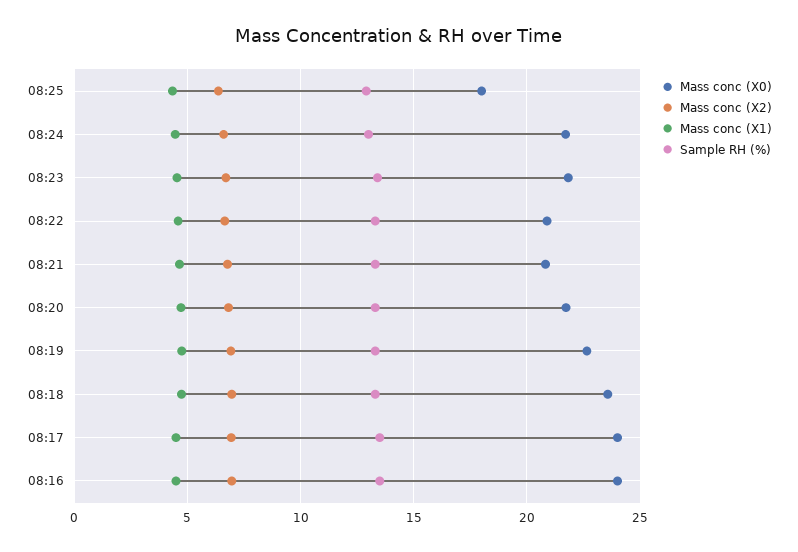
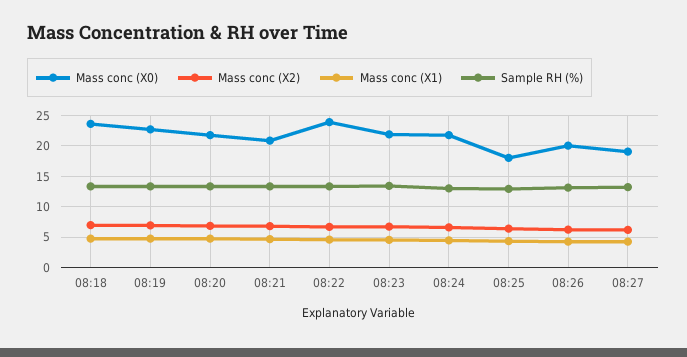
Mass conc (X0), 08:22: 21 -> 24
Mass conc (X0), 08:17: 24 -> none
Mass conc (X2), 08:17: 7 -> none
Mass conc (X1), 08:17: 4.5 -> none
Sample RH (%), 08:17: 13.5 -> none
Mass conc (X0), 08:16: 24 -> none
Mass conc (X2), 08:16: 7 -> none
Mass conc (X1), 08:16: 4.5 -> none
Sample RH (%), 08:16: 13.5 -> none
Mass conc (X0), 08:26: none -> 20
Mass conc (X2), 08:26: none -> 6
Mass conc (X1), 08:26: none -> 4
Sample RH (%), 08:26: none -> 13
Mass conc (X0), 08:27: none -> 19
Mass conc (X2), 08:27: none -> 6
Mass conc (X1), 08:27: none -> 4
Sample RH (%), 08:27: none -> 13

